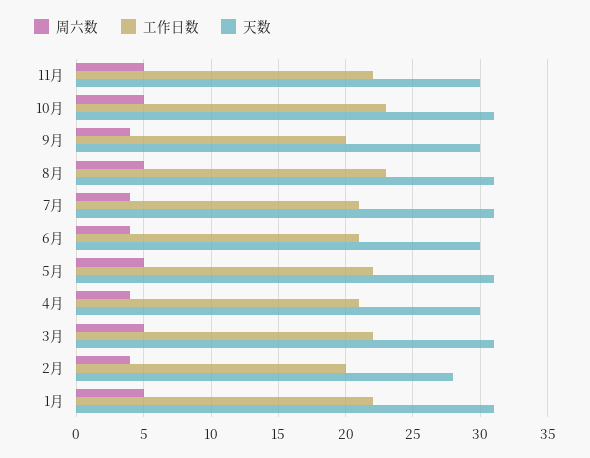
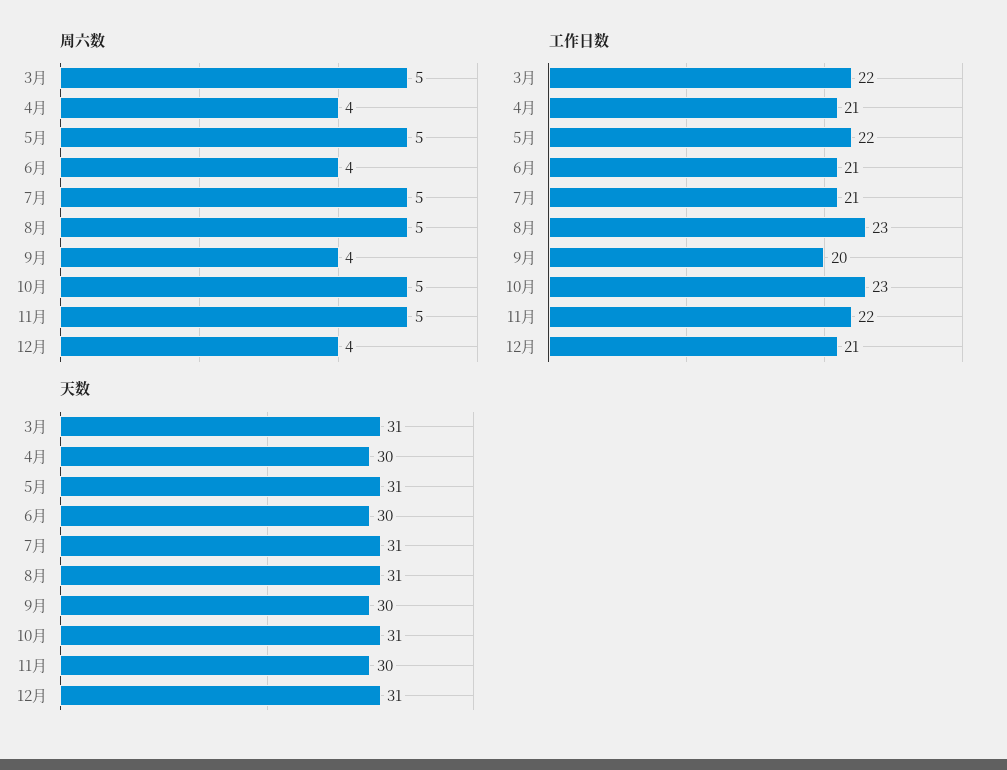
周六数, 7月: 4 -> 5
周六数, 2月: 4 -> none
工作日数, 2月: 20 -> none
天数, 2月: 28 -> none
周六数, 1月: 5 -> none
工作日数, 1月: 22 -> none
天数, 1月: 31 -> none
周六数, 12月: none -> 4
工作日数, 12月: none -> 21
天数, 12月: none -> 31

